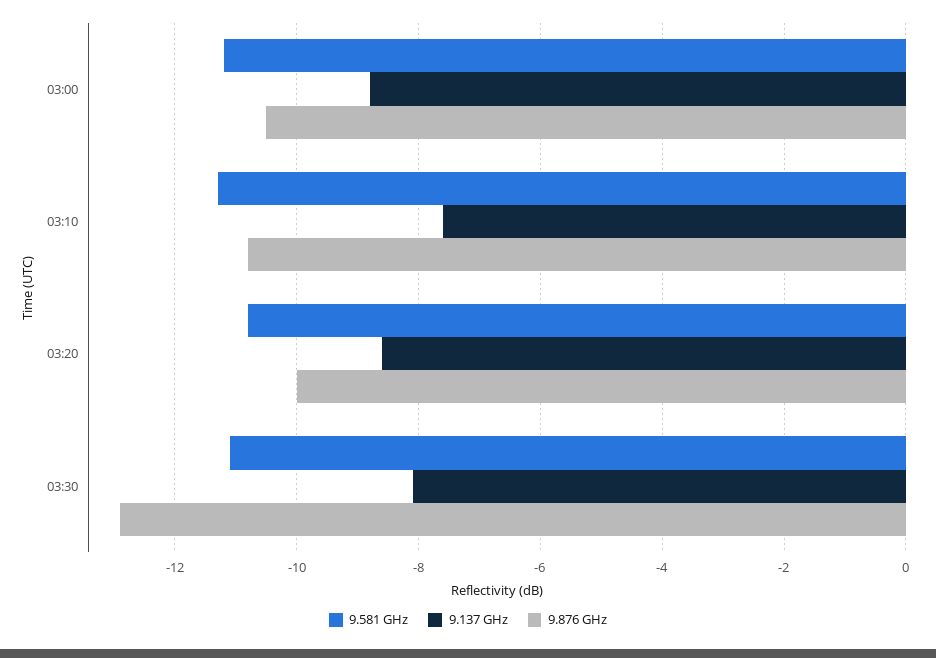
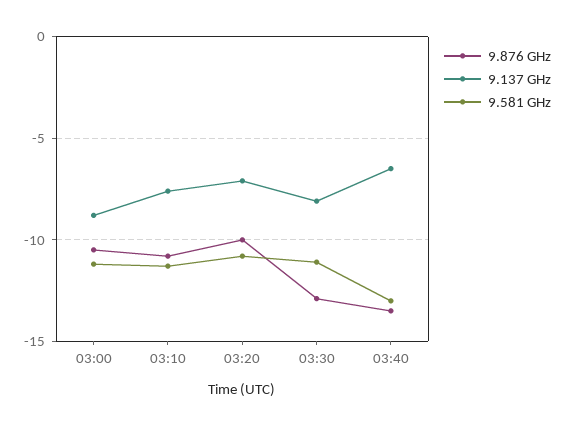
9.137 GHz, 03:20: -8.5 -> -7
9.876 GHz, 03:40: none -> -13.5
9.137 GHz, 03:40: none -> -6.5
9.581 GHz, 03:40: none -> -13

